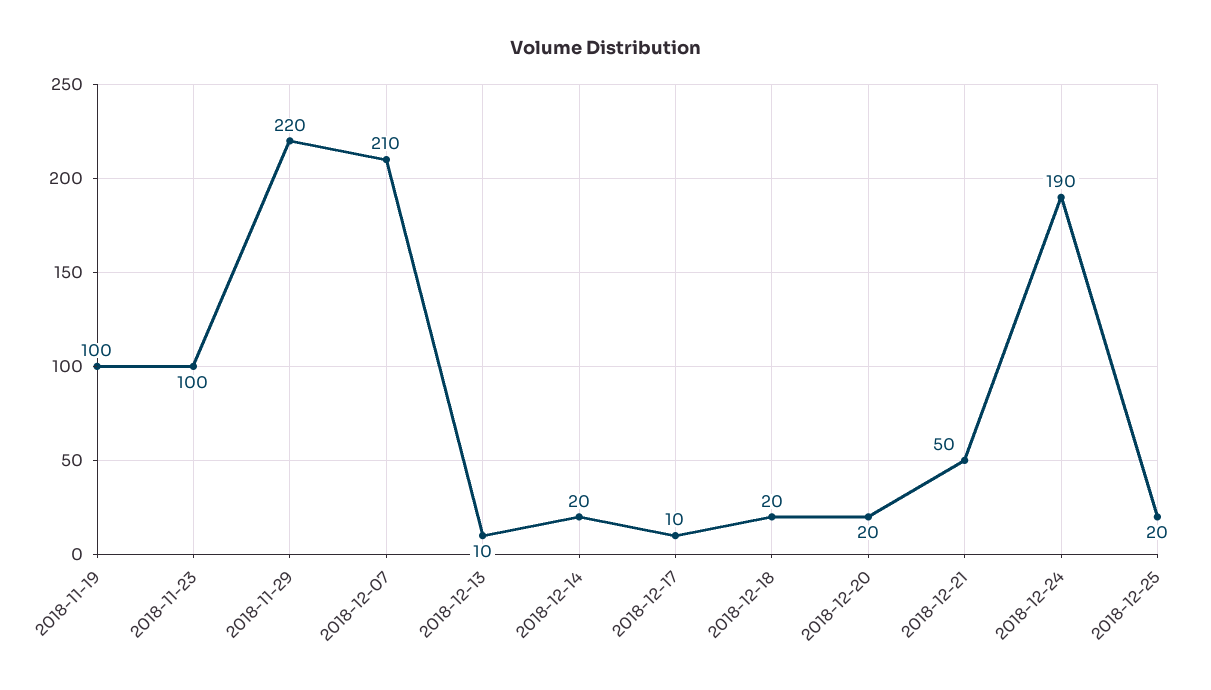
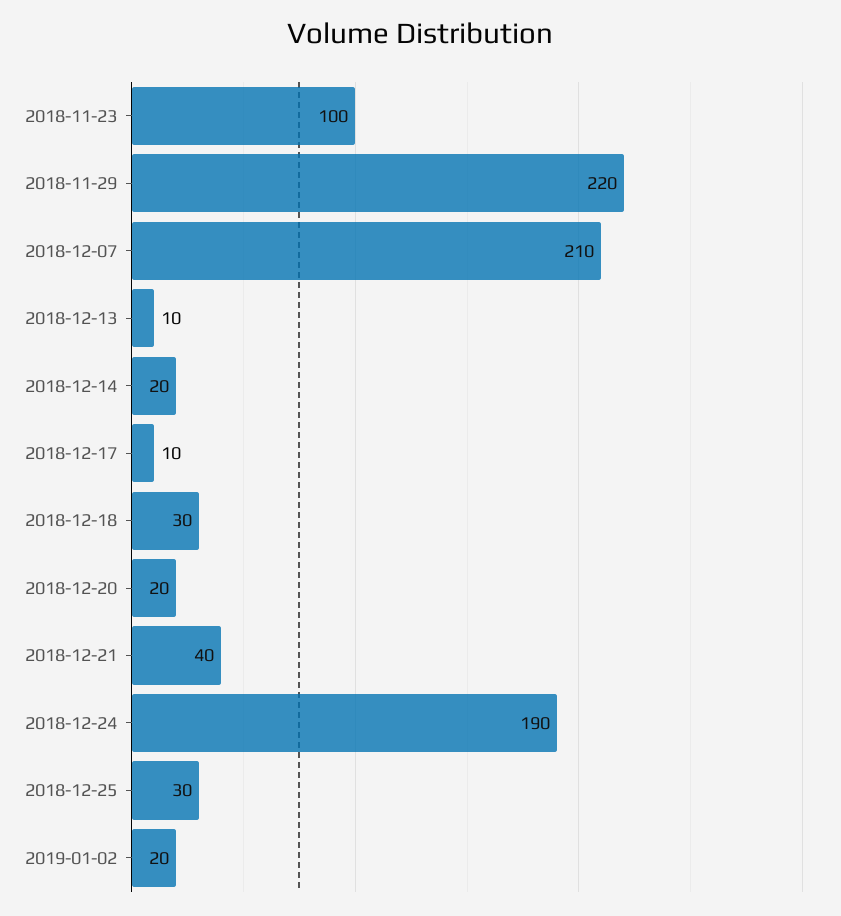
2018-11-19: 100 -> none
2018-12-18: 20 -> 30
2018-12-21: 50 -> 40
2018-12-25: 20 -> 30
2019-01-02: none -> 20

